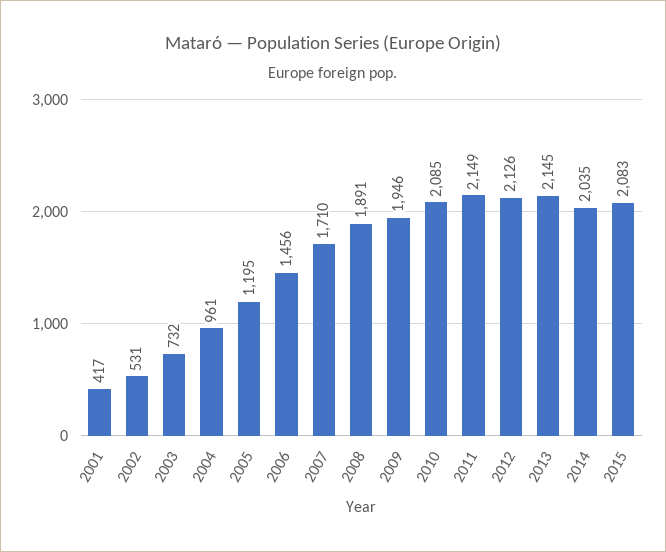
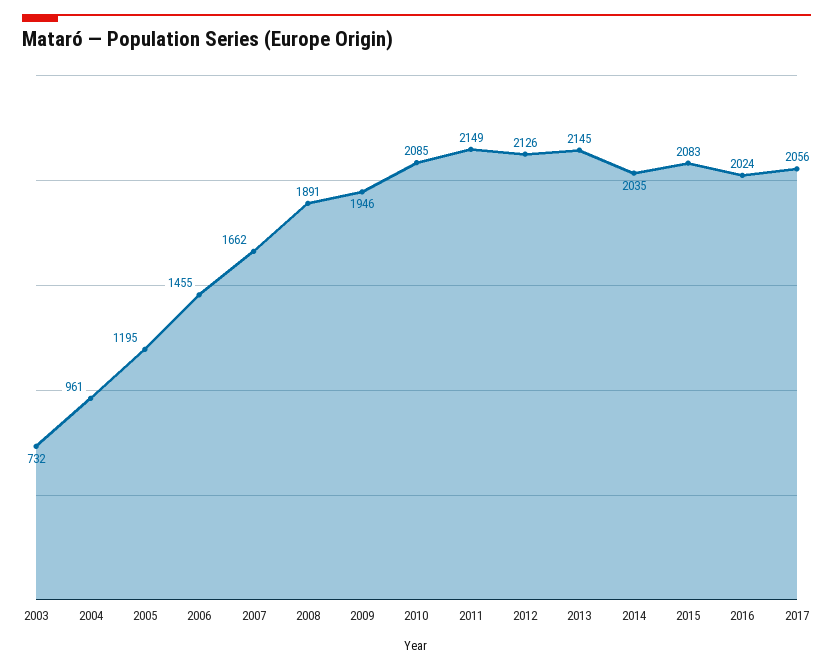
2001: 417 -> none
2002: 531 -> none
2006: 1456 -> 1455
2007: 1710 -> 1662
2016: none -> 2024
2017: none -> 2056

